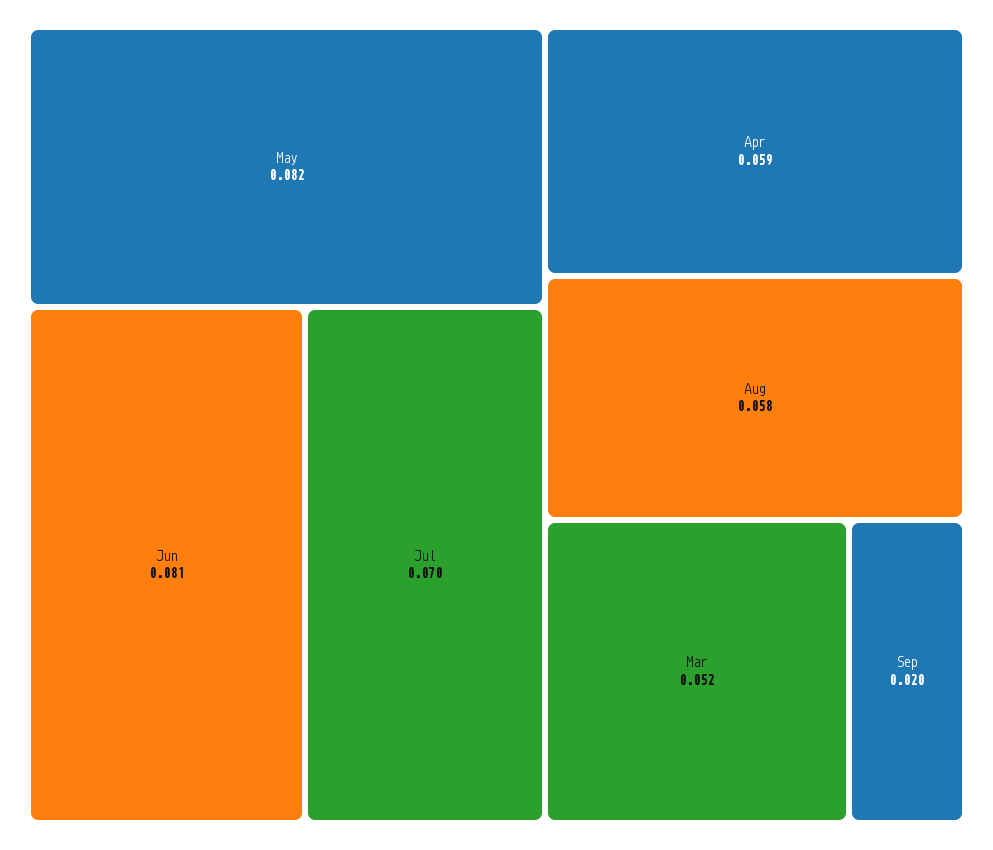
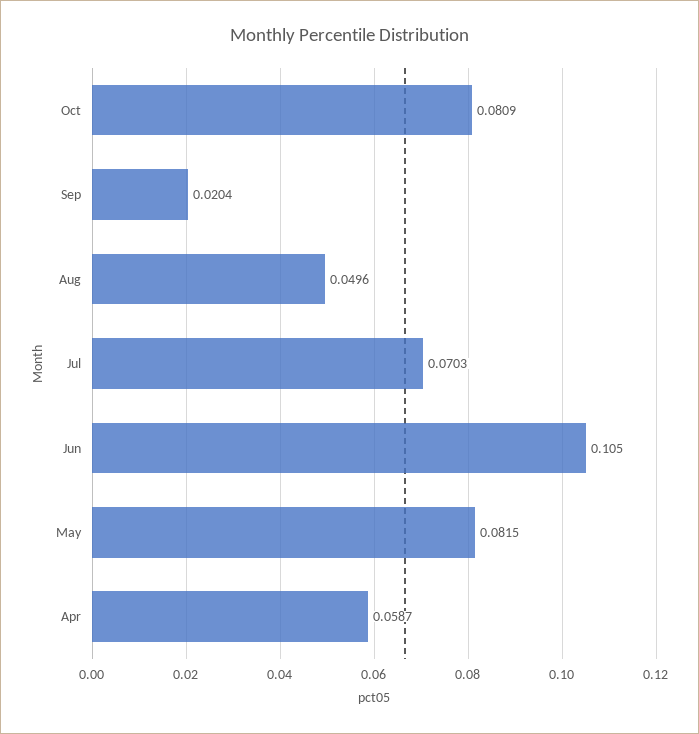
Jun: 0.081 -> 0.105
Aug: 0.058 -> 0.0496
Mar: 0.052 -> none
Oct: none -> 0.0809

